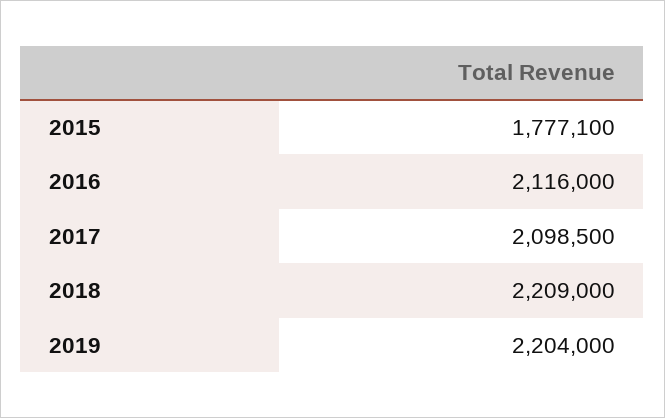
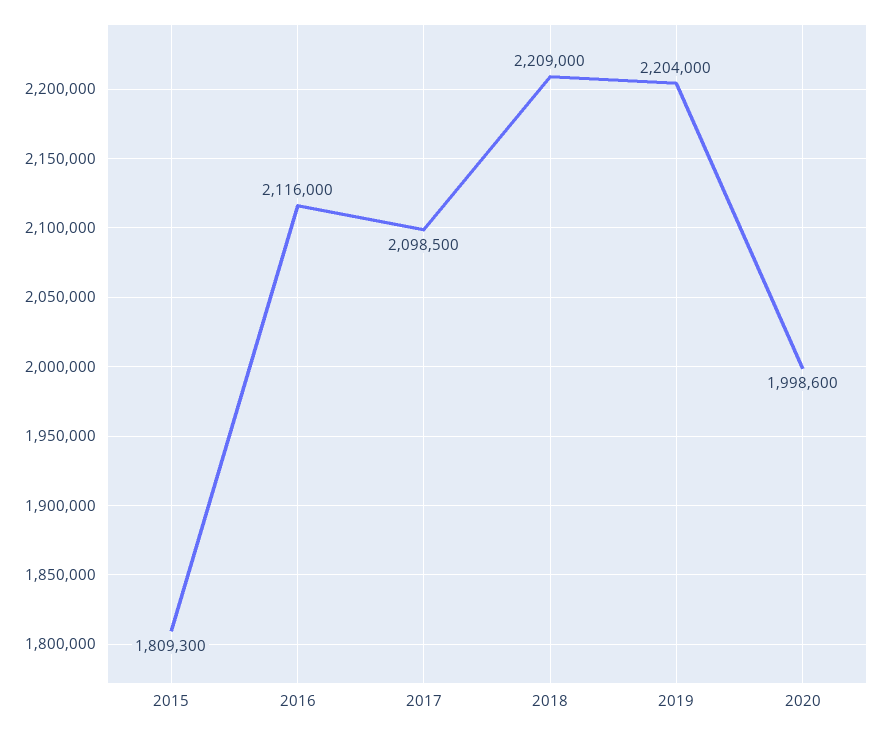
2015: 1777100 -> 1809300
2020: none -> 1998600

